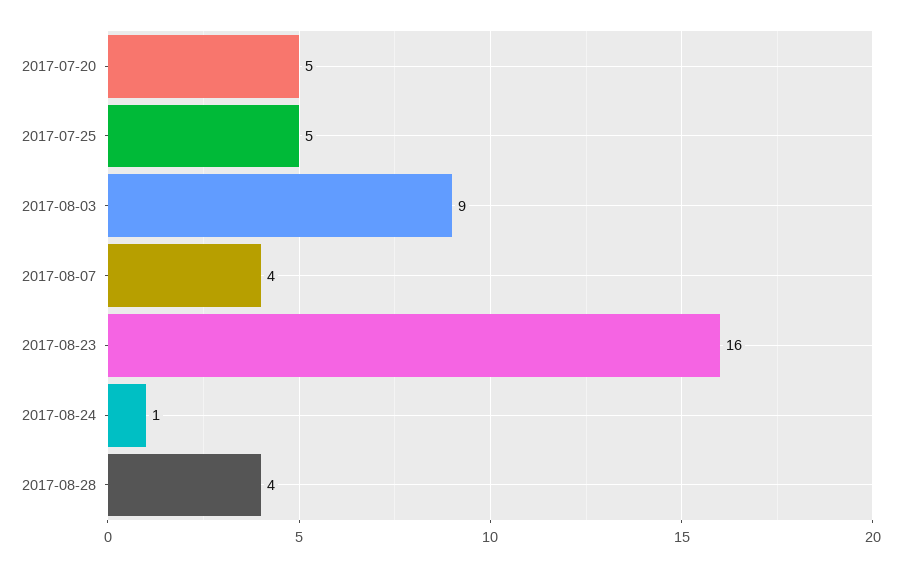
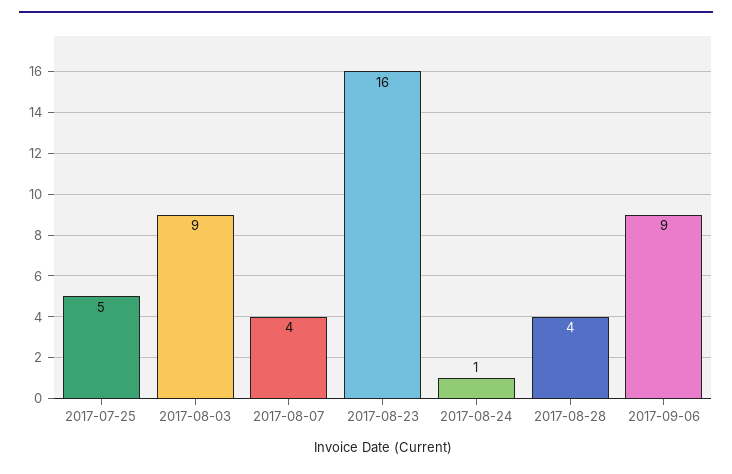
2017-07-20: 5 -> none
2017-09-06: none -> 9

